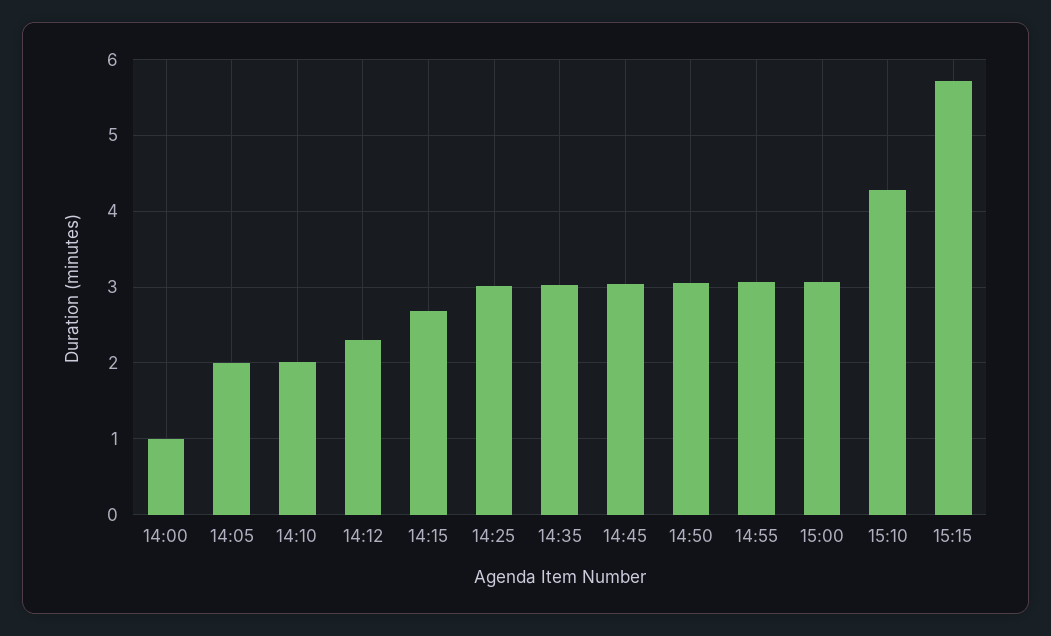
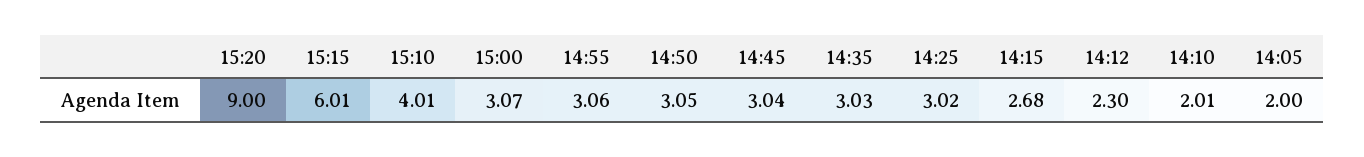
14:00: 1 -> none
15:10: 4.3 -> 4.01
15:15: 5.7 -> 6.01
15:20: none -> 9

